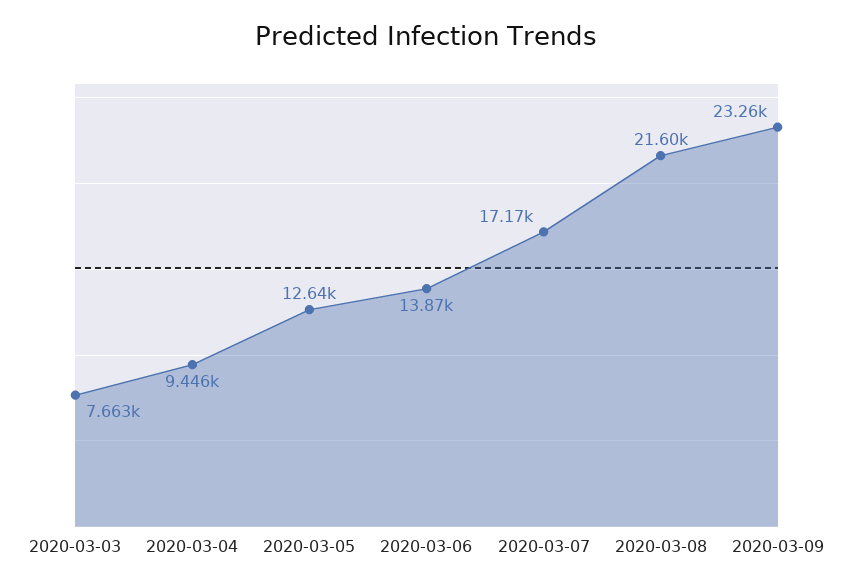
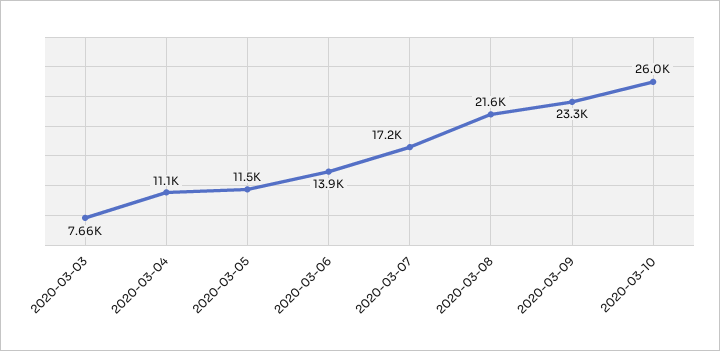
2020-03-04: 9446 -> 11100
2020-03-05: 12640 -> 11500
2020-03-10: none -> 26000

